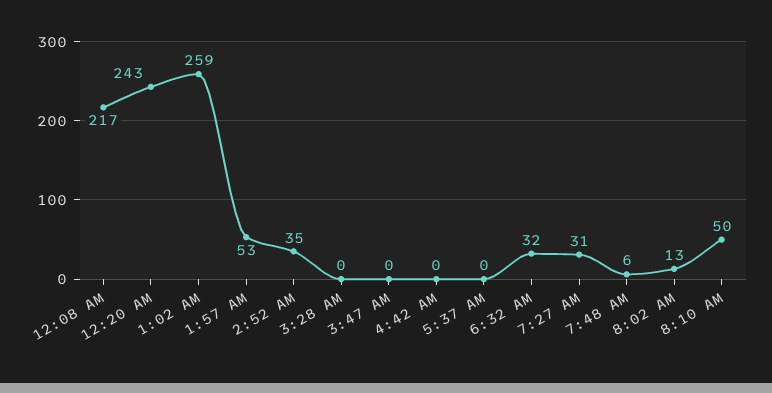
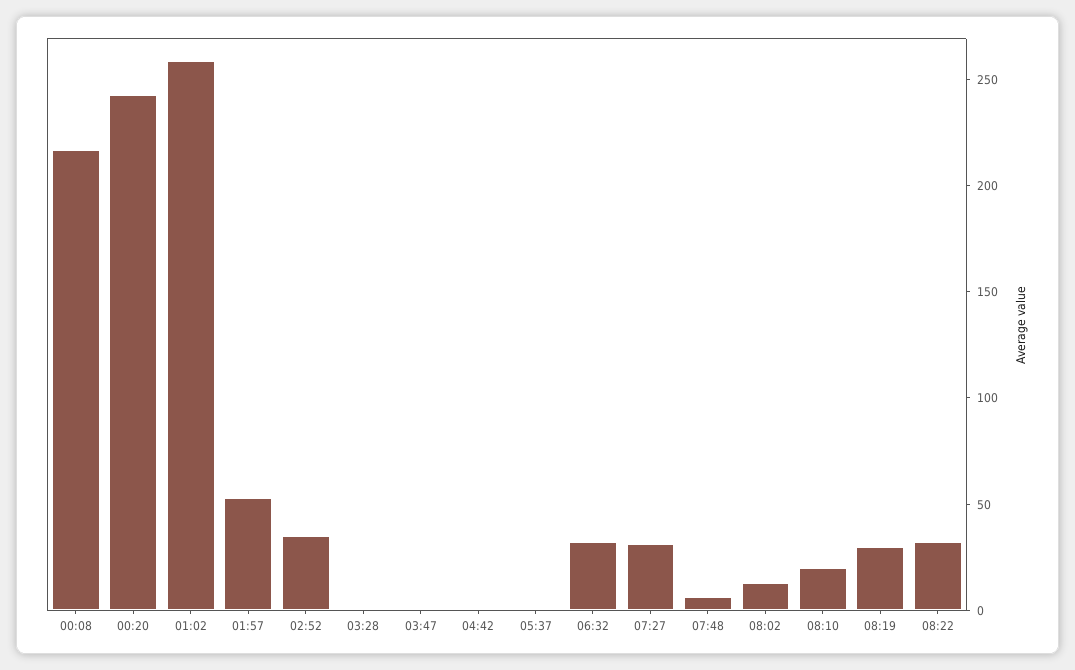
8:10 AM: 50 -> 20
08:19: none -> 30
08:22: none -> 30

